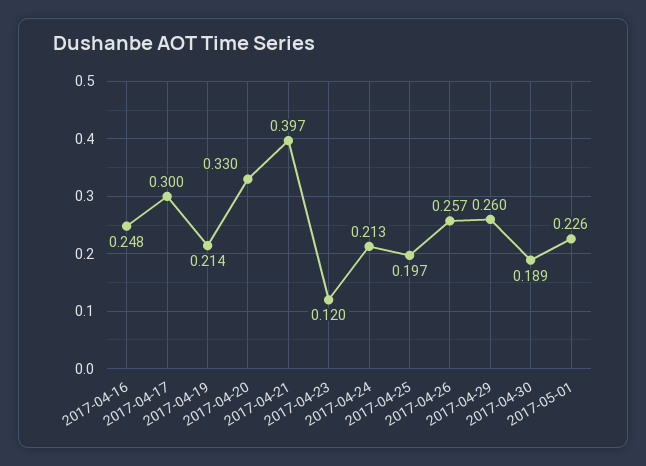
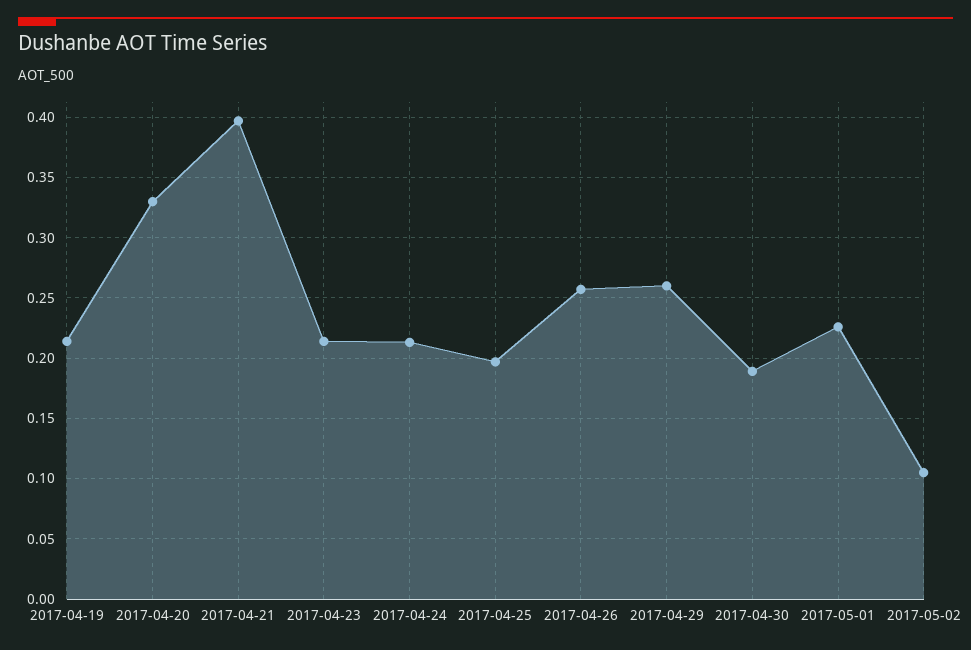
2017-04-16: 0.248 -> none
2017-04-17: 0.3 -> none
2017-04-23: 0.12 -> 0.215
2017-05-02: none -> 0.105

